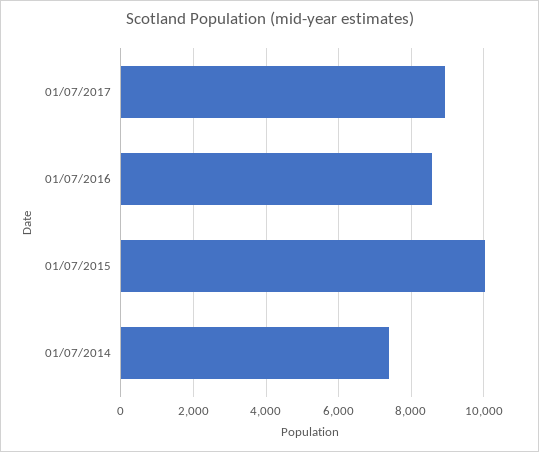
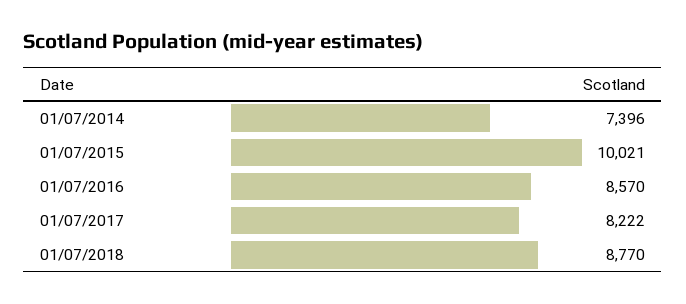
01/07/2017: 9000 -> 8222
01/07/2018: none -> 8770

